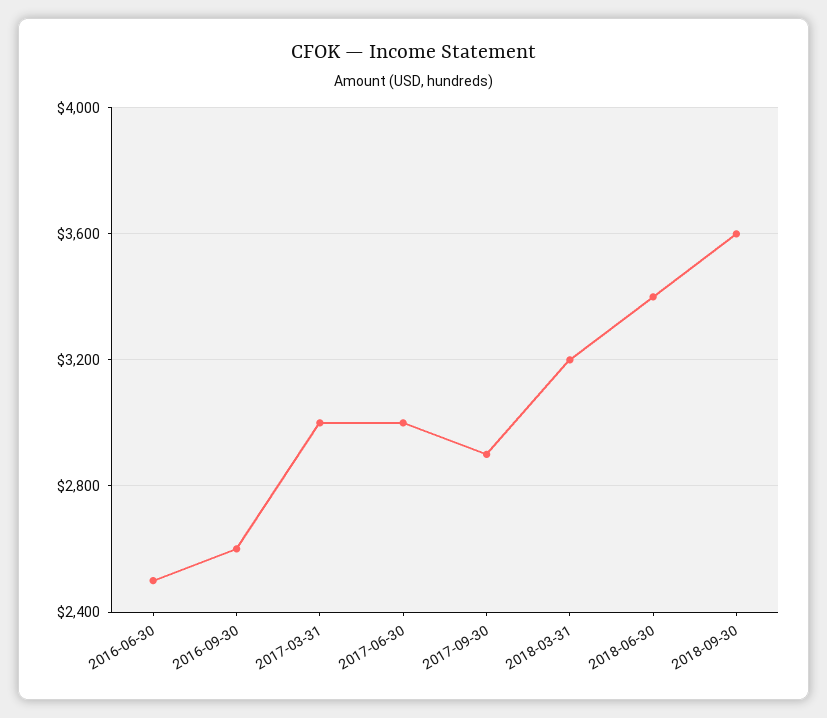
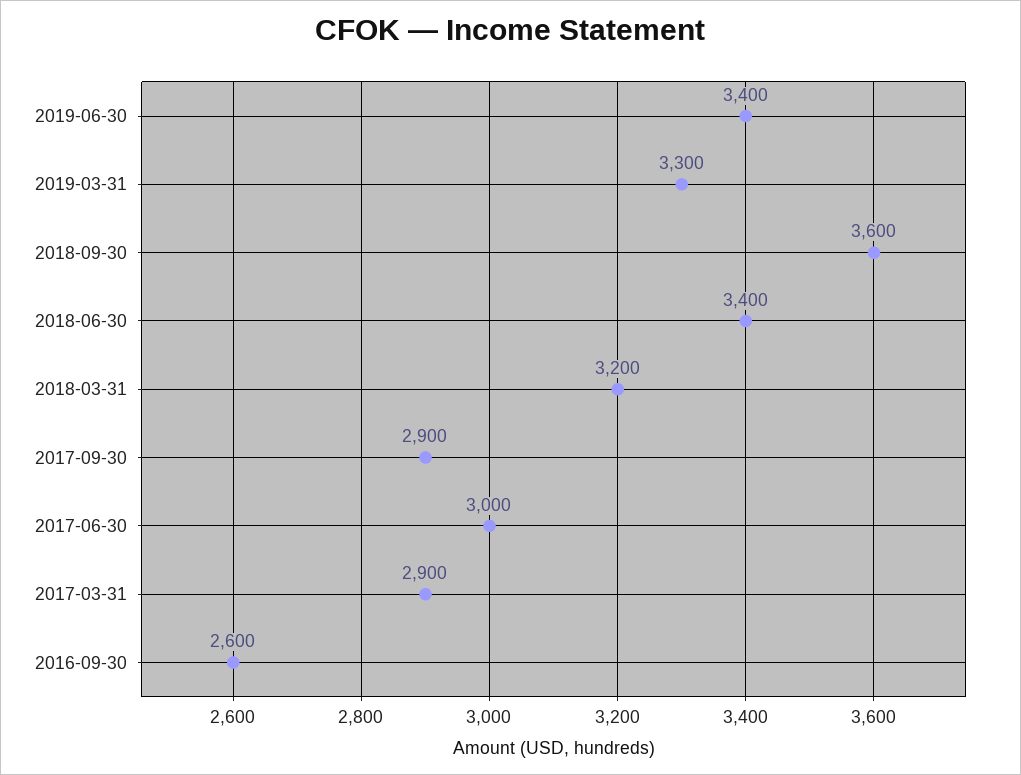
2016-06-30: 2500 -> none
2017-03-31: 3000 -> 2900
2019-06-30: none -> 3400
2019-03-31: none -> 3300

